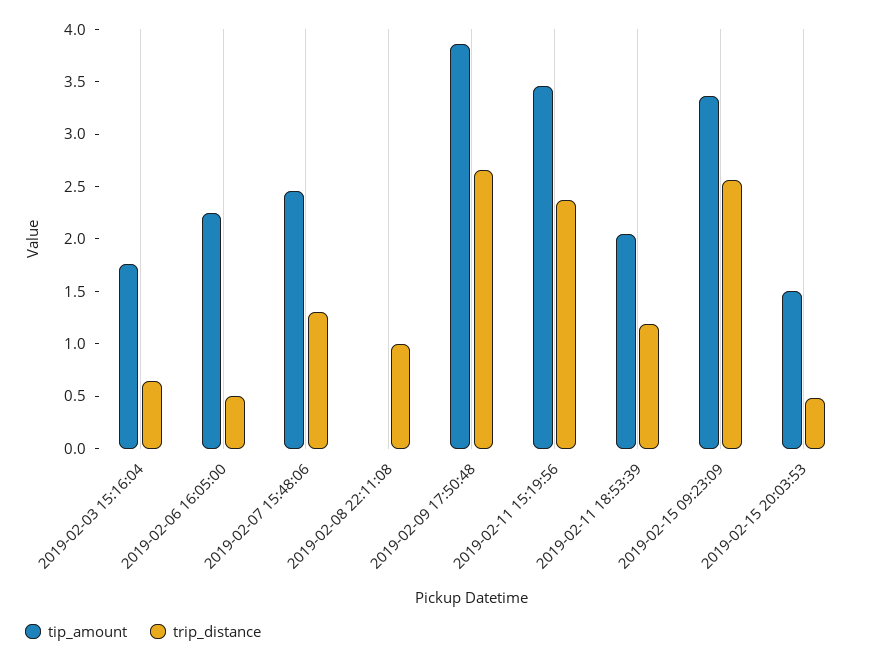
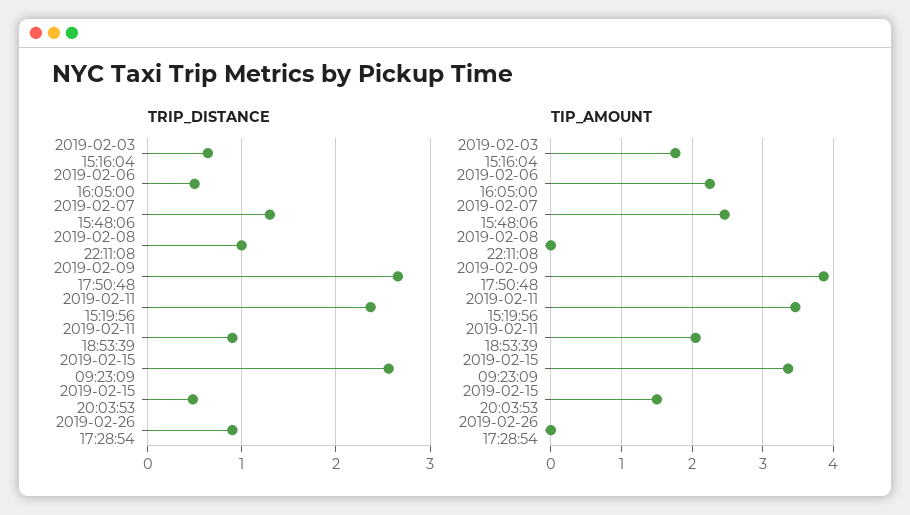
trip_distance, 2019-02-11 18:53:39: 1.2 -> 0.9
trip_distance, 2019-02-26 17:28:54: none -> 0.9
tip_amount, 2019-02-26 17:28:54: none -> 0

